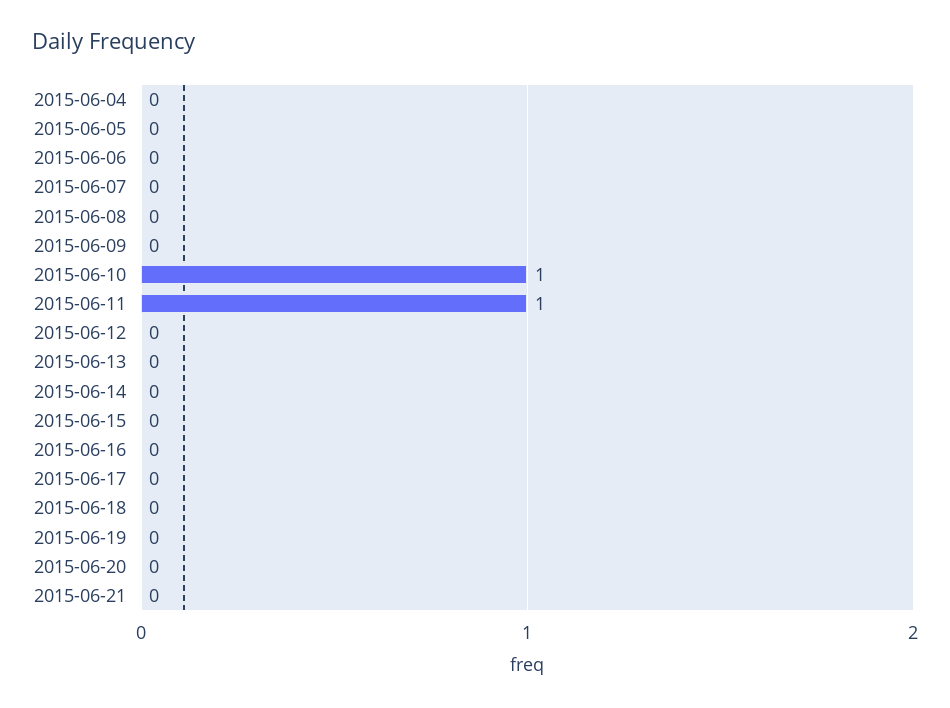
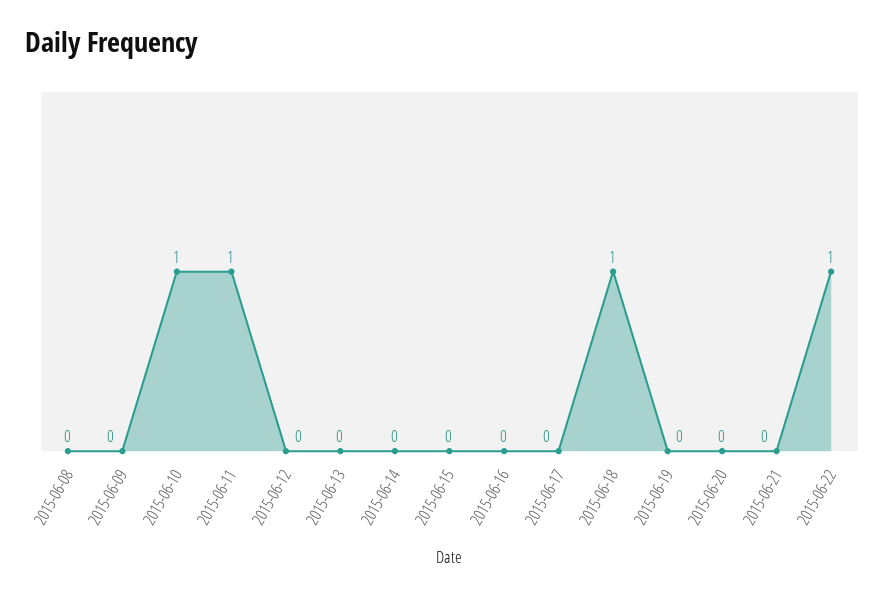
2015-06-04: 0 -> none
2015-06-05: 0 -> none
2015-06-06: 0 -> none
2015-06-07: 0 -> none
2015-06-18: 0 -> 1
2015-06-22: none -> 1

